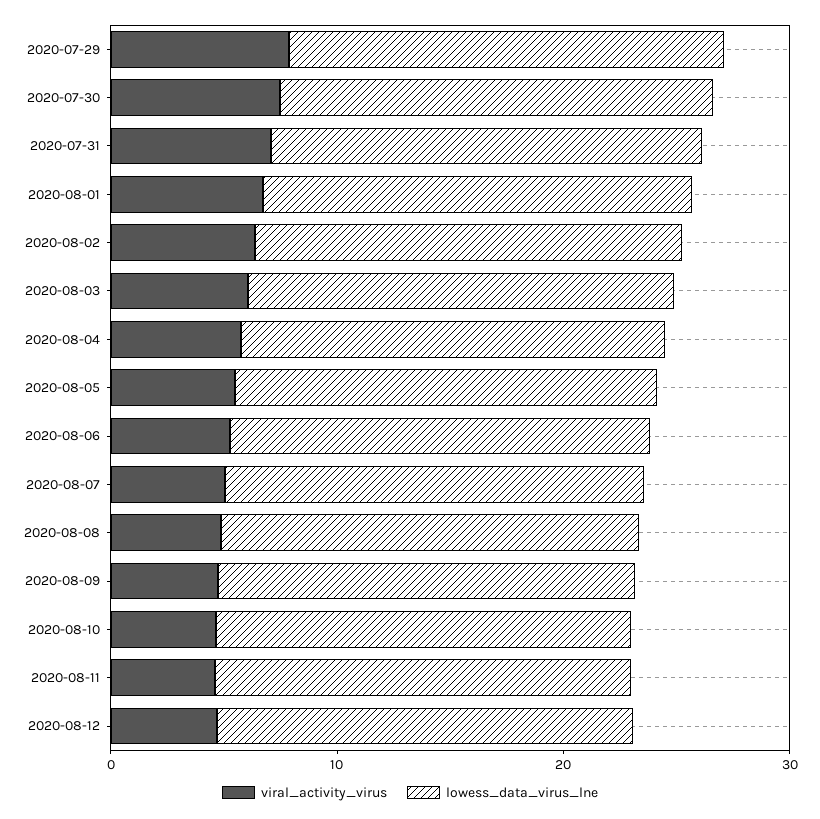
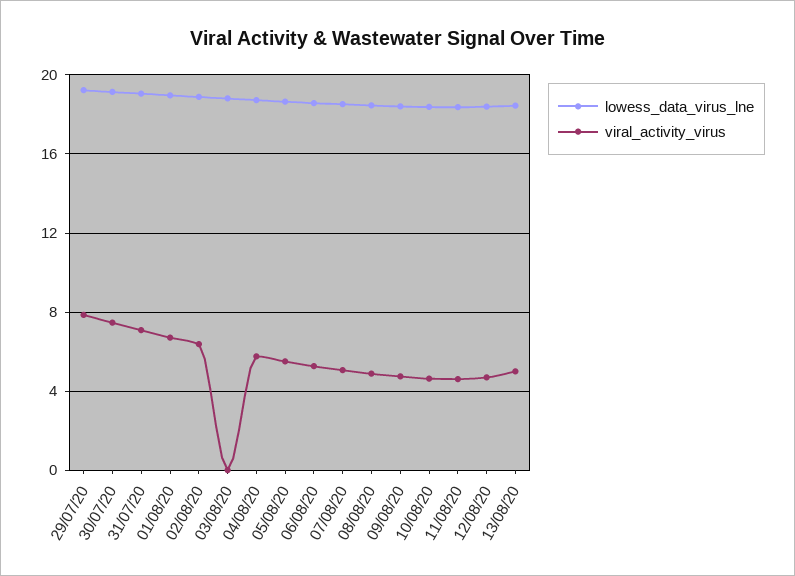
viral_activity_virus, 2020-08-03: 6 -> 0
lowess_data_virus_lne, 13/08/20: none -> 18.5
viral_activity_virus, 13/08/20: none -> 5

